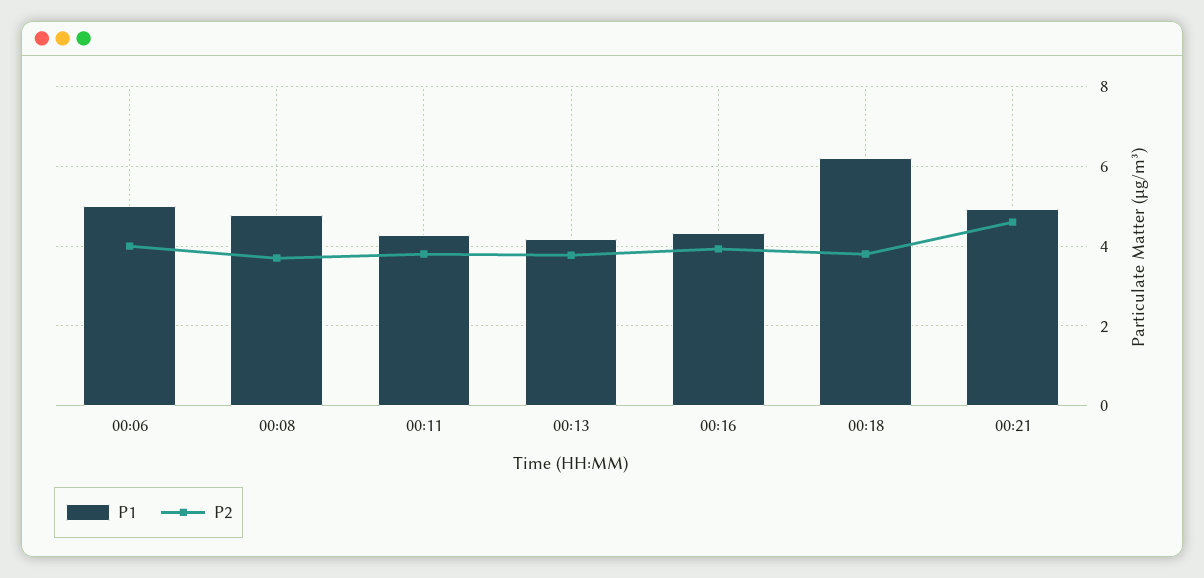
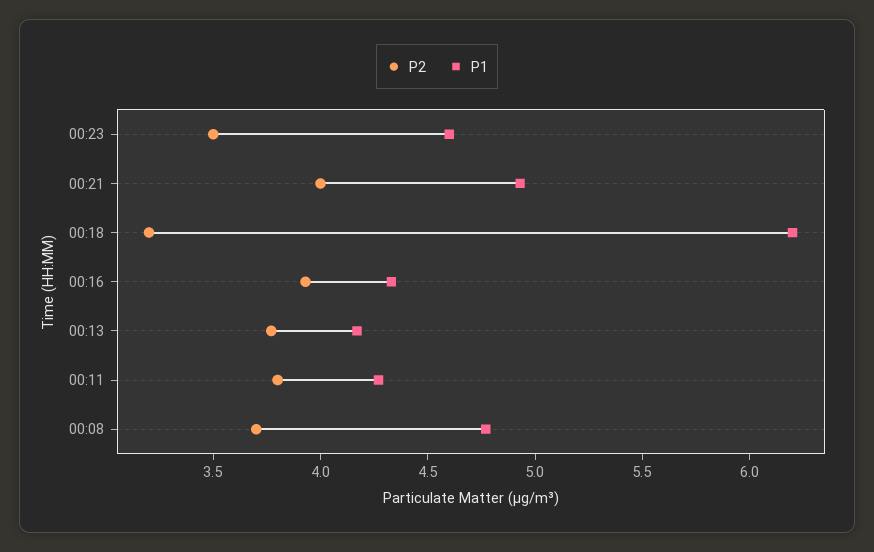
P1, 00:06: 5 -> none
P2, 00:06: 4 -> none
P2, 00:18: 3.8 -> 3.2
P2, 00:21: 4.6 -> 4
P2, 00:23: none -> 3.5
P1, 00:23: none -> 4.6

